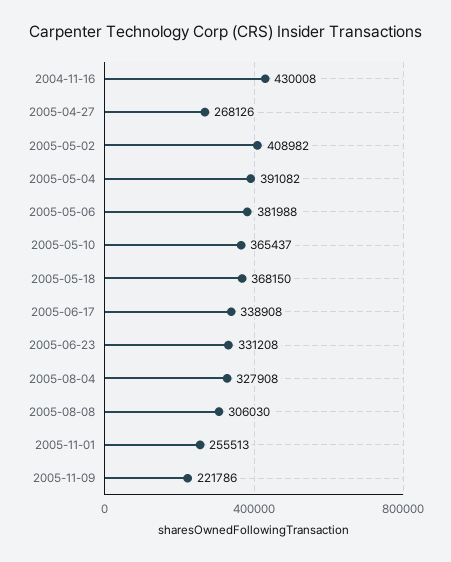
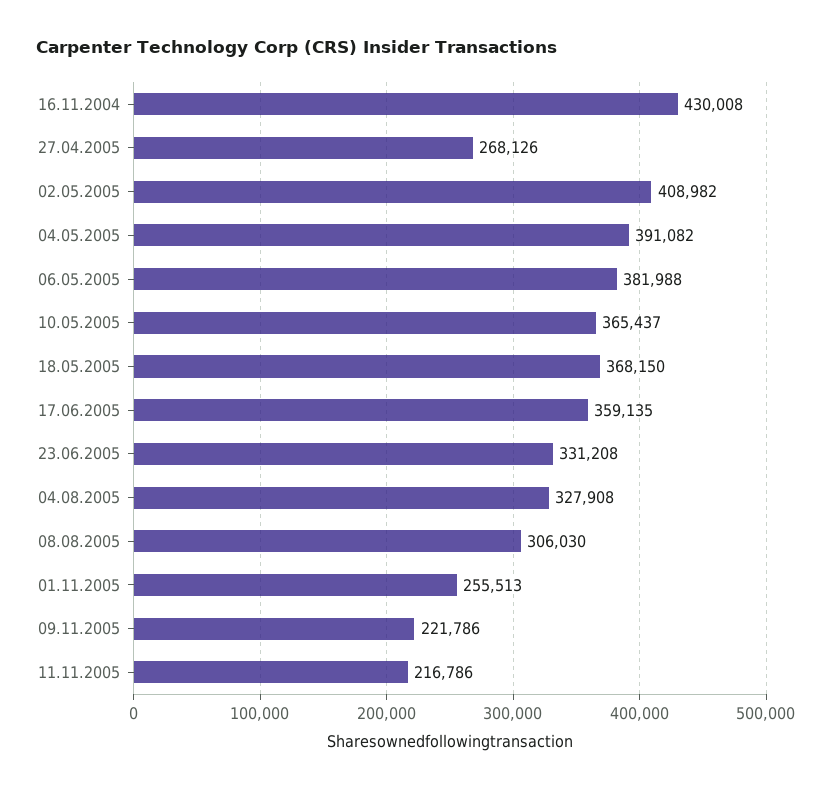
2005-06-17: 338908 -> 359135
11.11.2005: none -> 216786

